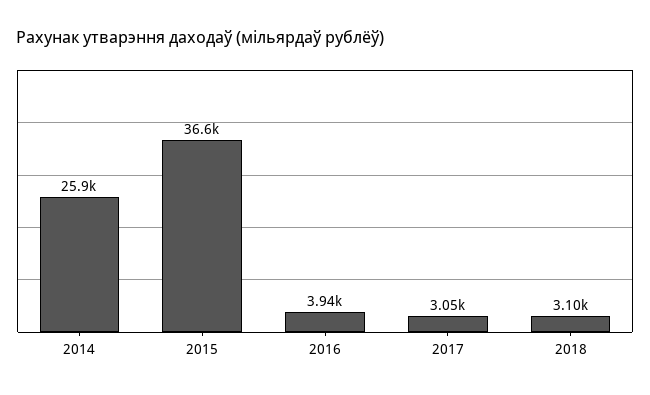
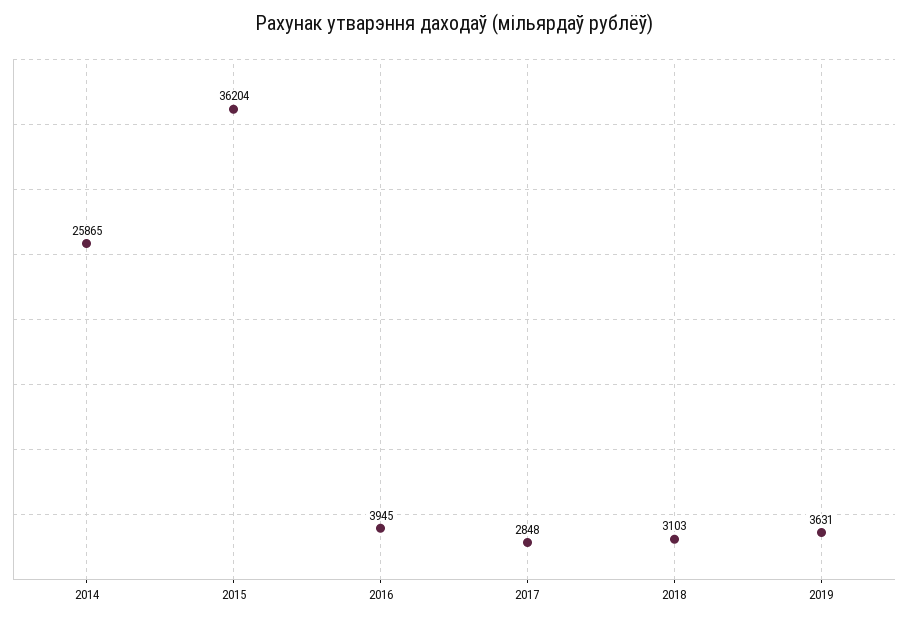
2015: 36600 -> 36204
2017: 3050 -> 2848
2019: none -> 3631

